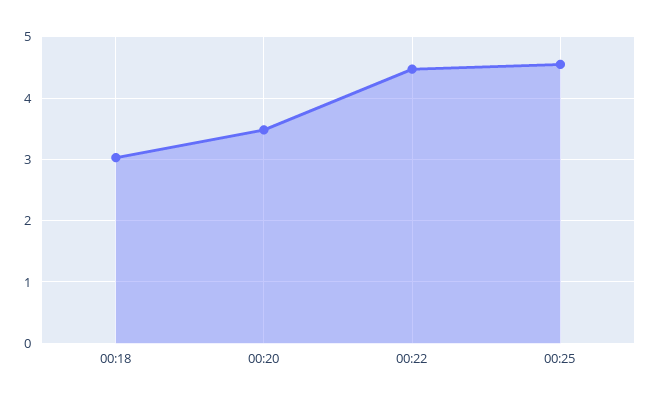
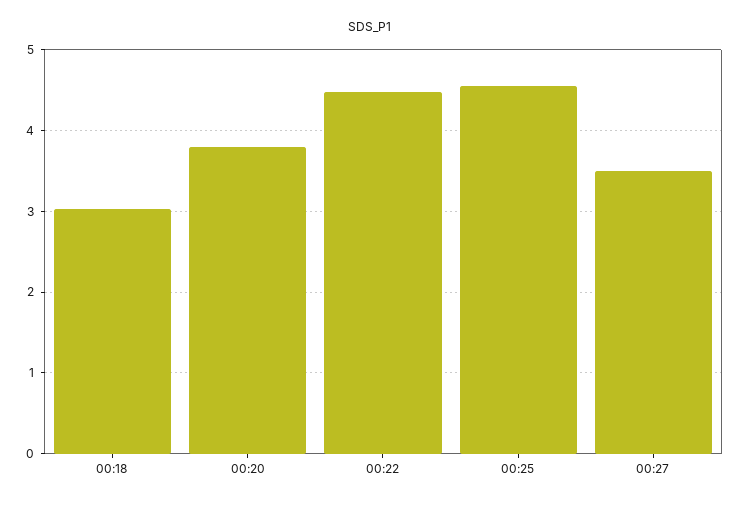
00:20: 3.5 -> 3.8
00:27: none -> 3.5

